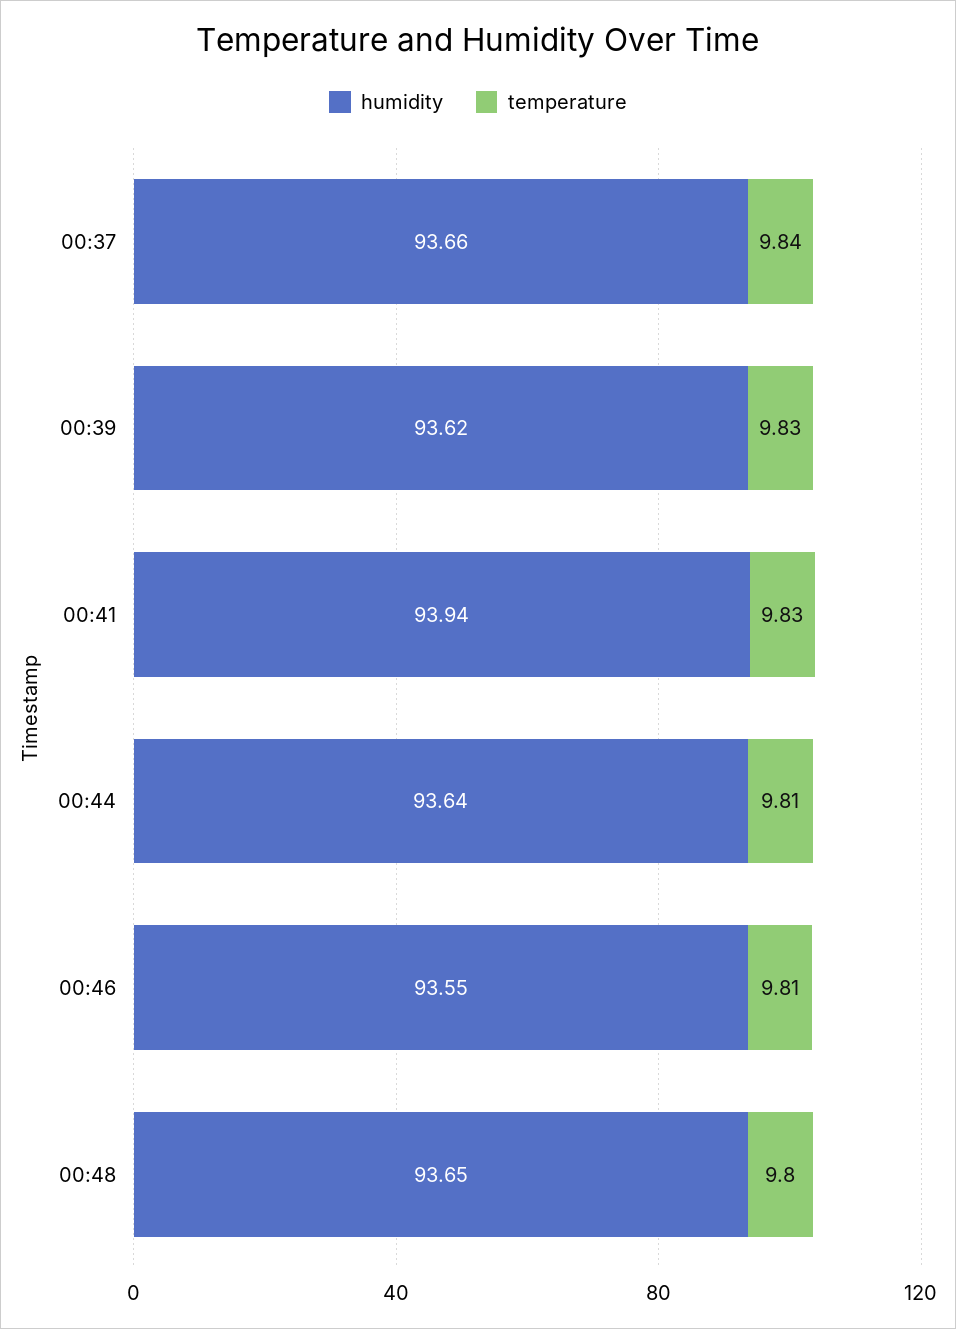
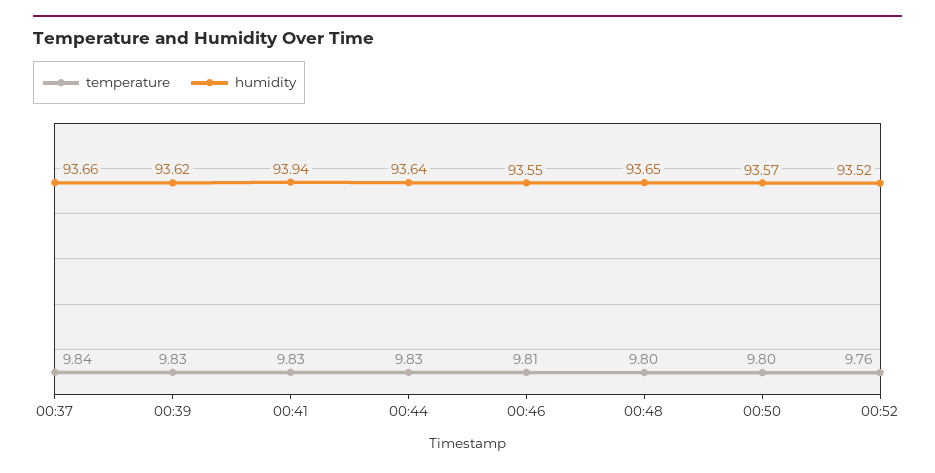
temperature, 00:44: 9.81 -> 9.83
temperature, 00:50: none -> 9.8
humidity, 00:50: none -> 93.57
temperature, 00:52: none -> 9.76
humidity, 00:52: none -> 93.52

